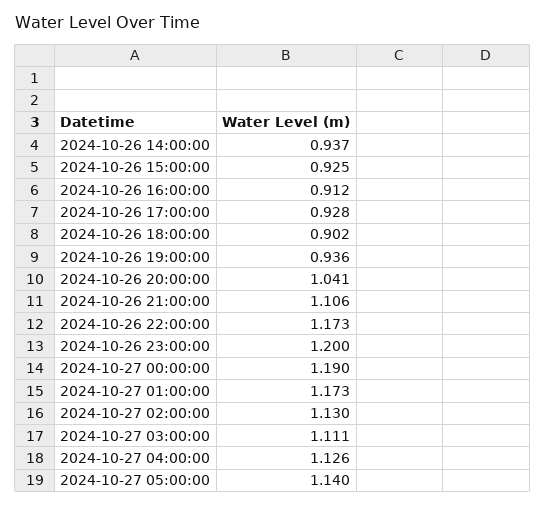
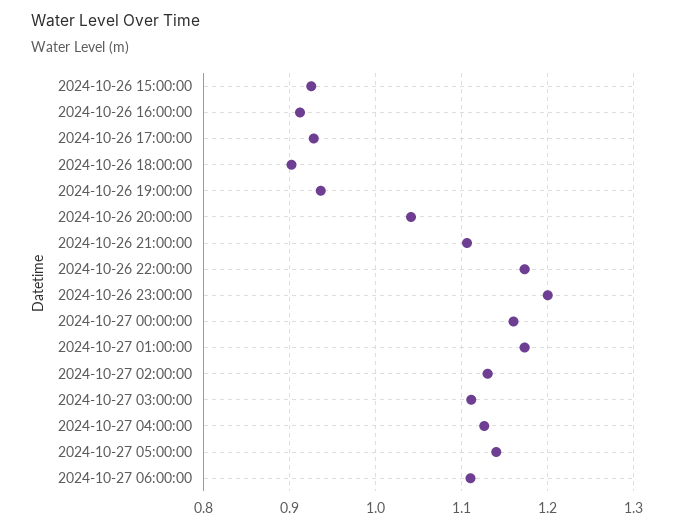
2024-10-26 14:00:00: 0.937 -> none
2024-10-27 00:00:00: 1.19 -> 1.16
2024-10-27 06:00:00: none -> 1.11

